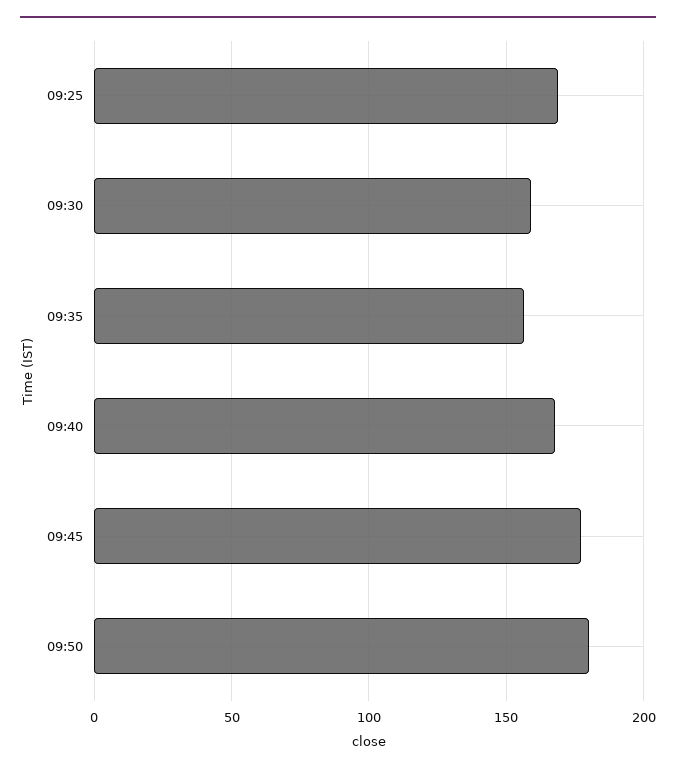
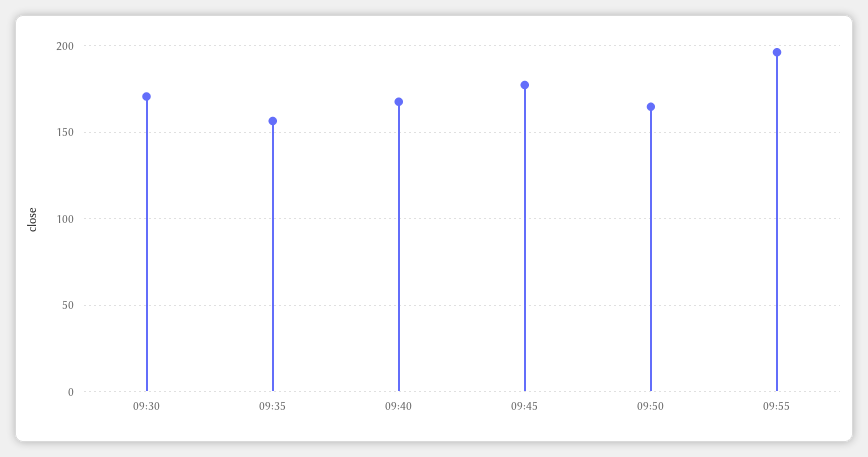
09:25: 170 -> none
09:30: 160 -> 170
09:50: 180 -> 165
09:55: none -> 195

